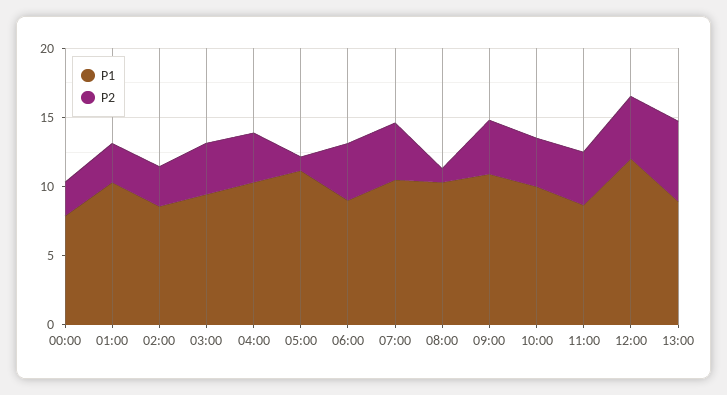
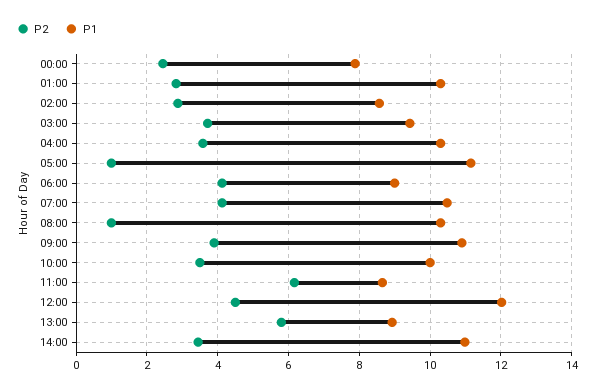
P2, 11:00: 4 -> 6.2
P2, 14:00: none -> 3.4
P1, 14:00: none -> 11

